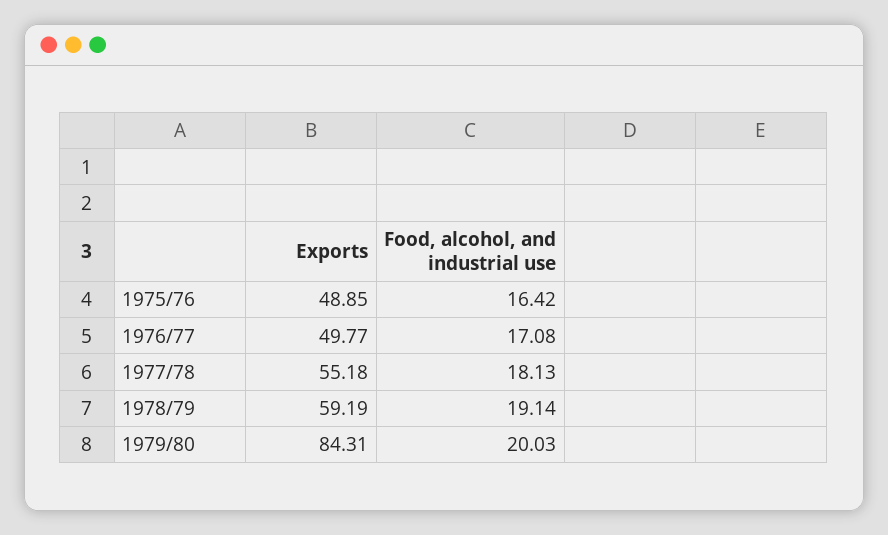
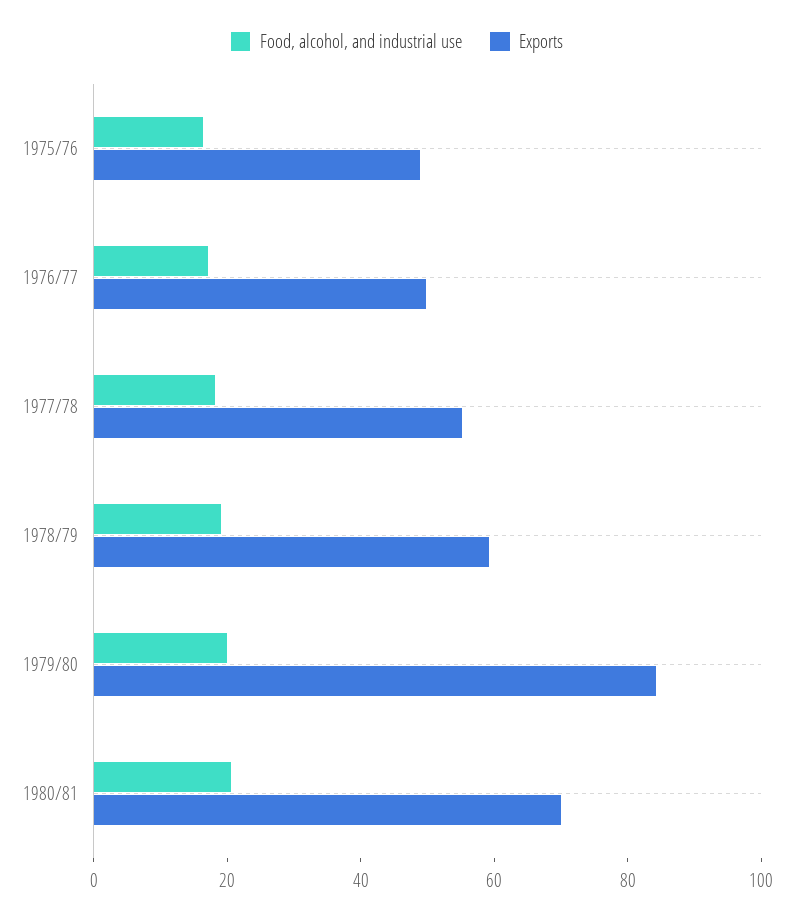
Food, alcohol, and industrial use, 1980/81: none -> 20
Exports, 1980/81: none -> 70

